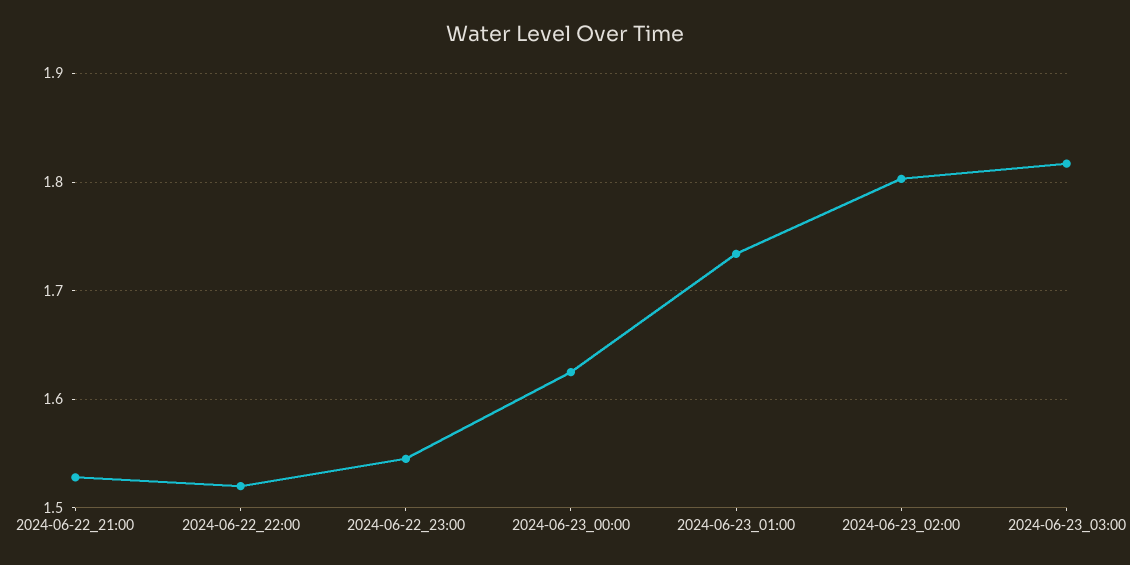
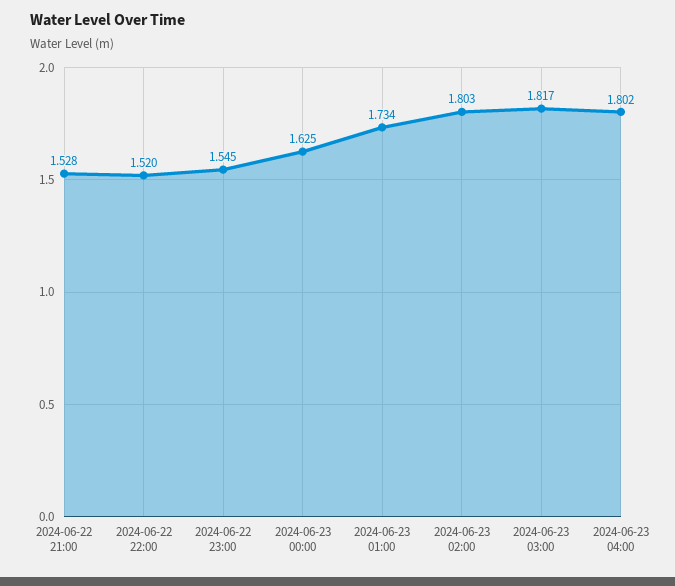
2024-06-23 04:00: none -> 1.802

